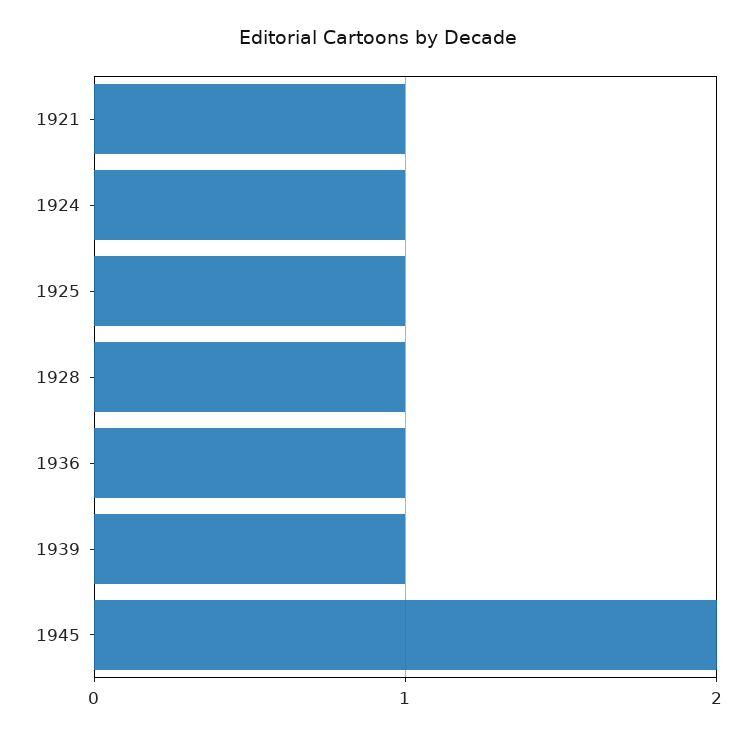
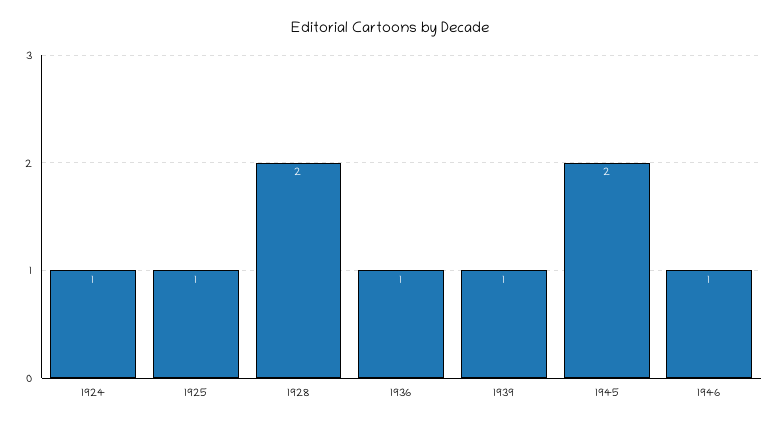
1921: 1 -> none
1928: 1 -> 2
1946: none -> 1

